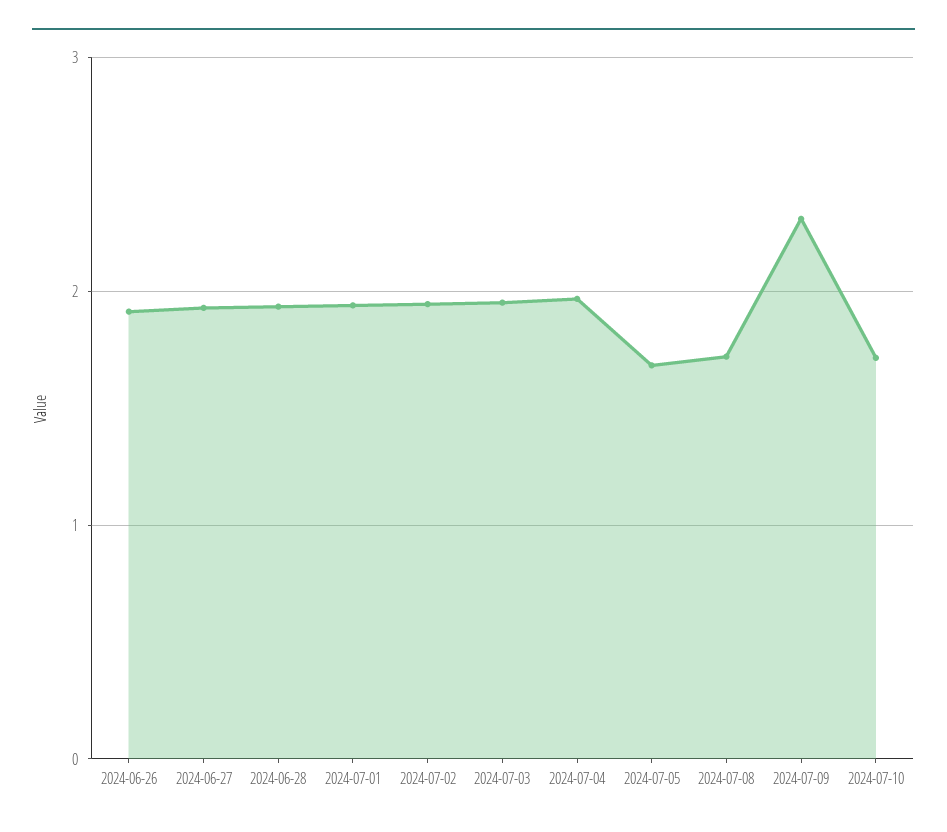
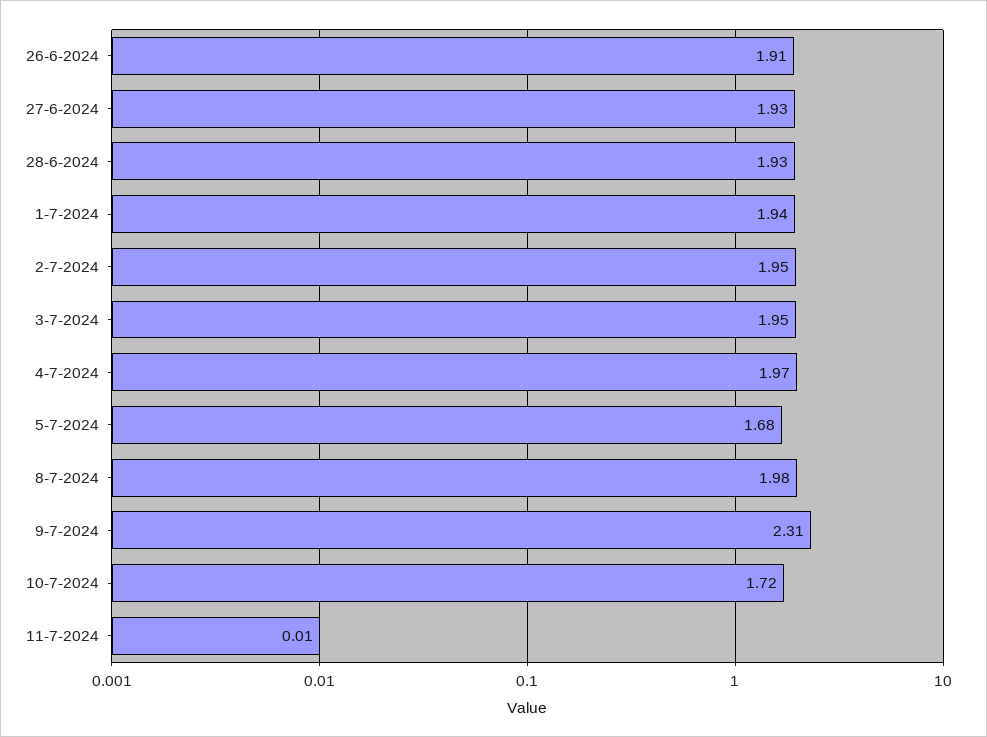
2024-07-08: 1.7 -> 1.98
11-7-2024: none -> 0.01

